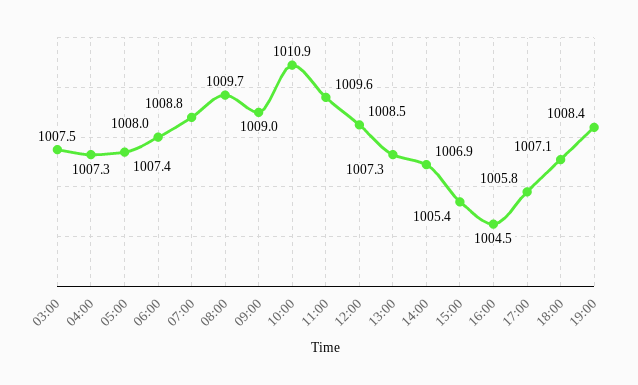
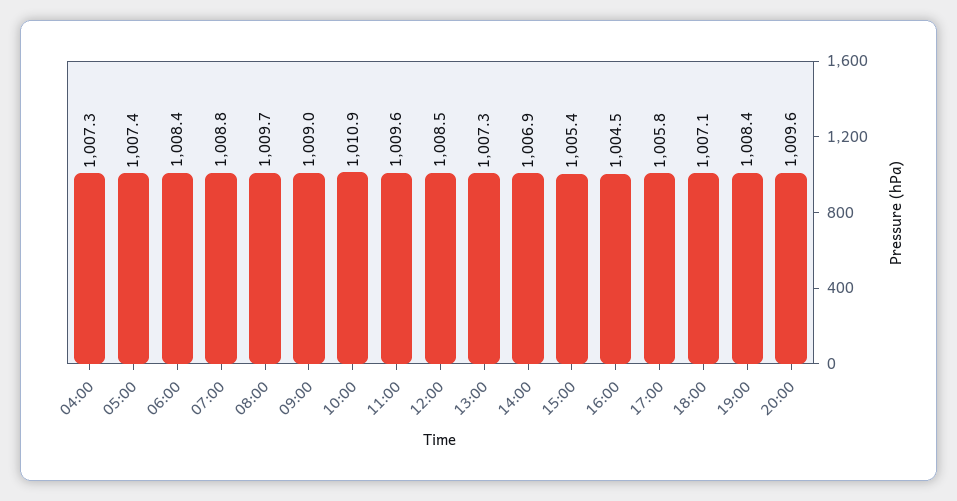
03:00: 1007.5 -> none
06:00: 1008 -> 1008.4
20:00: none -> 1009.6

